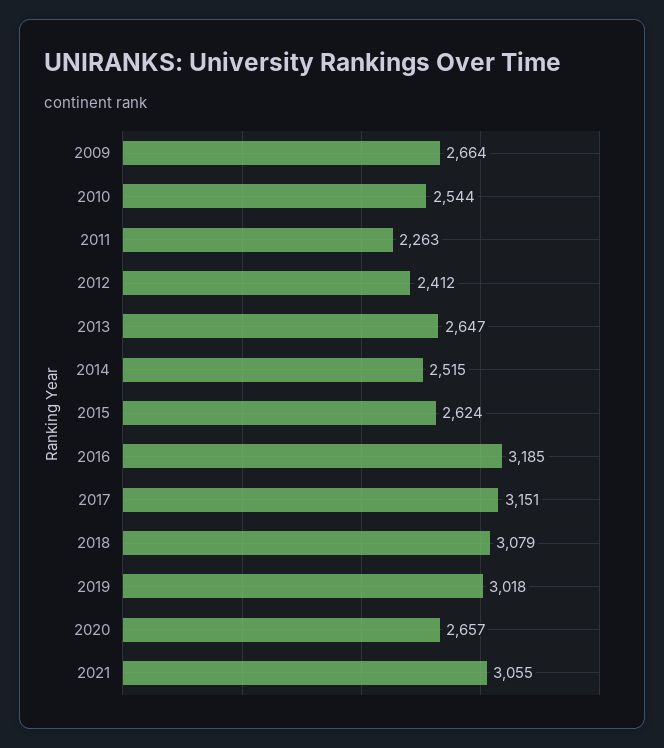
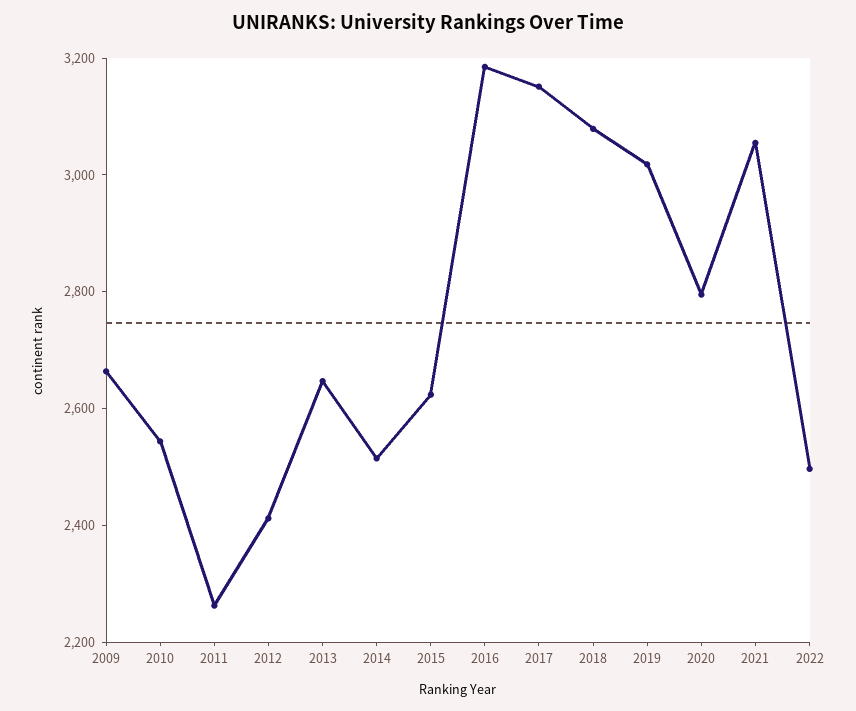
2020: 2657 -> 2800
2022: none -> 2500

